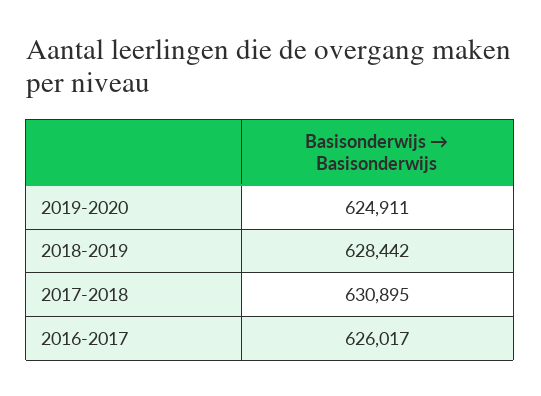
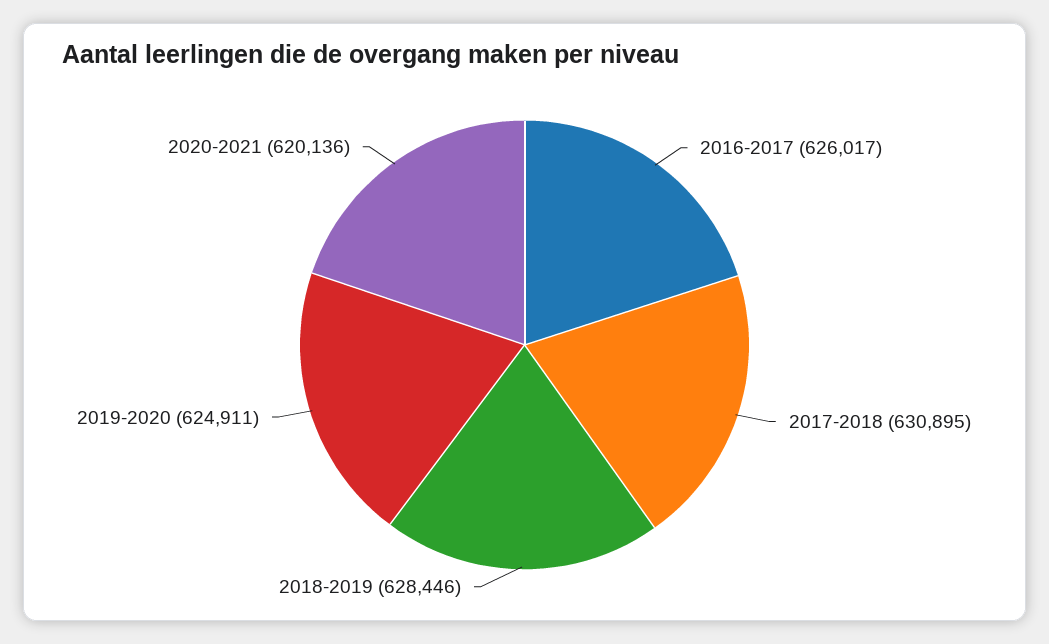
2018-2019: 628442 -> 628446
2020-2021: none -> 620136

